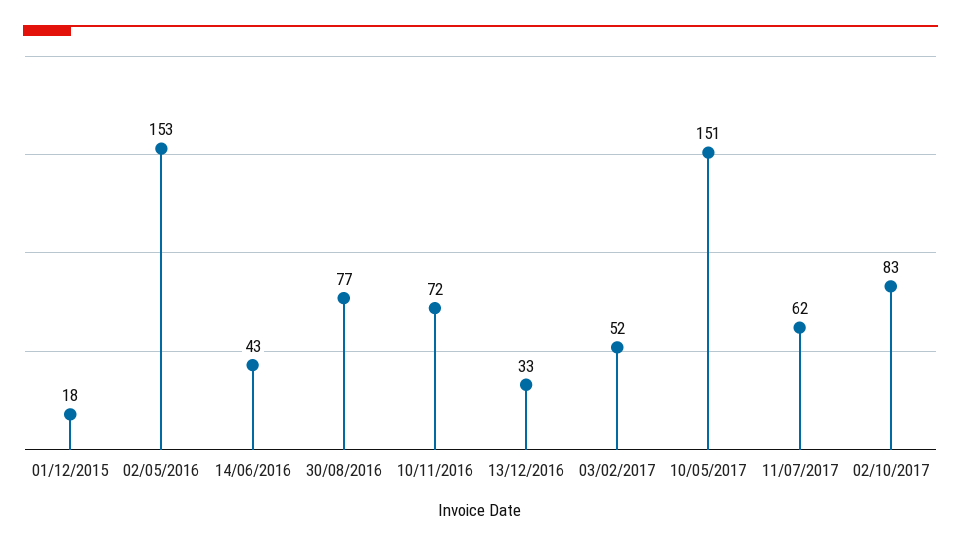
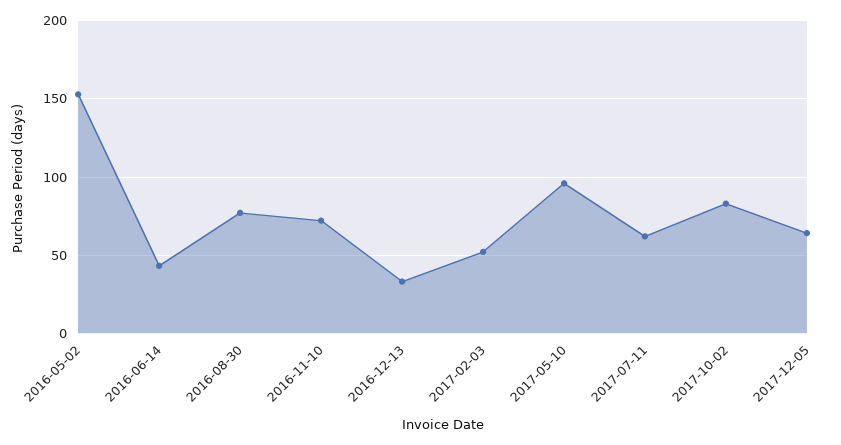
01/12/2015: 18 -> none
10/05/2017: 151 -> 95
2017-12-05: none -> 65

